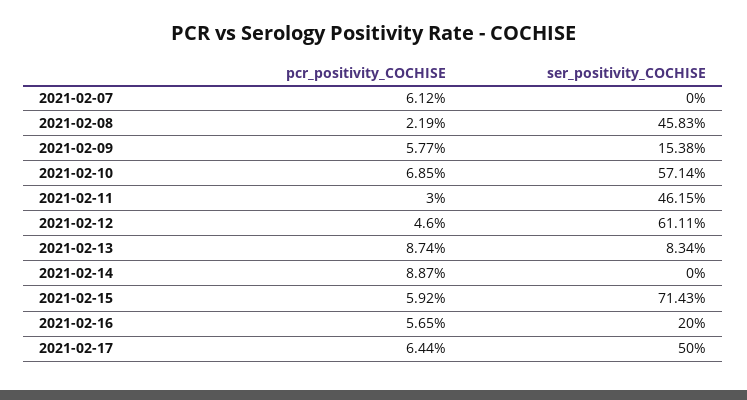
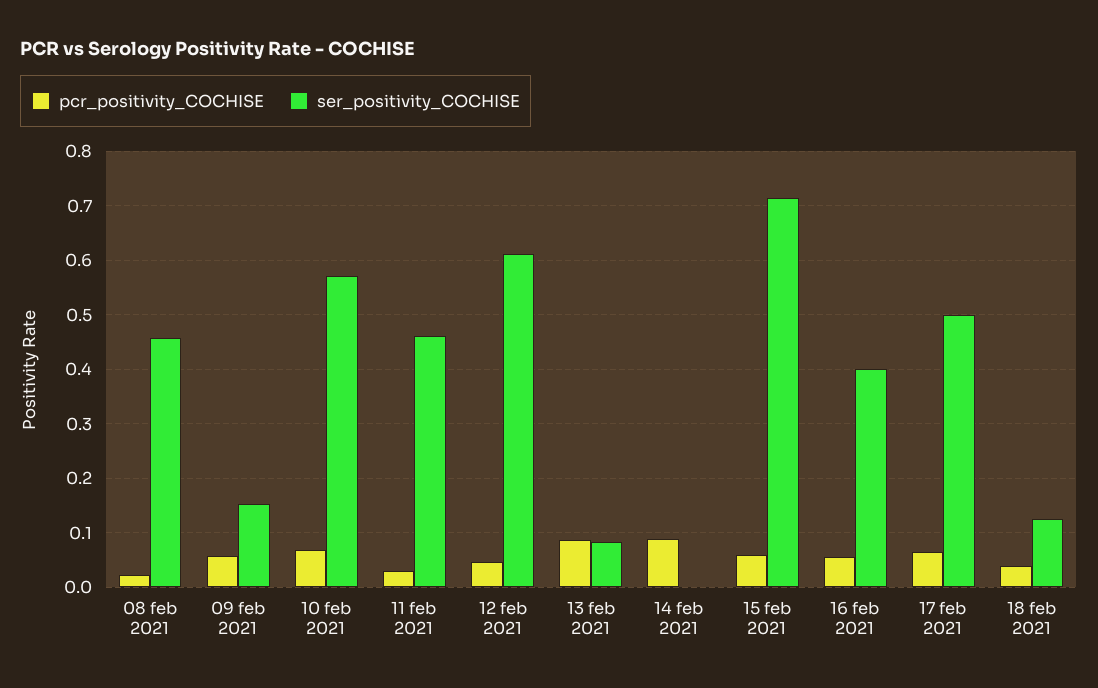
pcr_positivity_COCHISE, 2021-02-07: 0.0612 -> none
ser_positivity_COCHISE, 2021-02-07: 0 -> none
ser_positivity_COCHISE, 2021-02-16: 0.2 -> 0.4
pcr_positivity_COCHISE, 18 feb 2021: none -> 0.04
ser_positivity_COCHISE, 18 feb 2021: none -> 0.12

